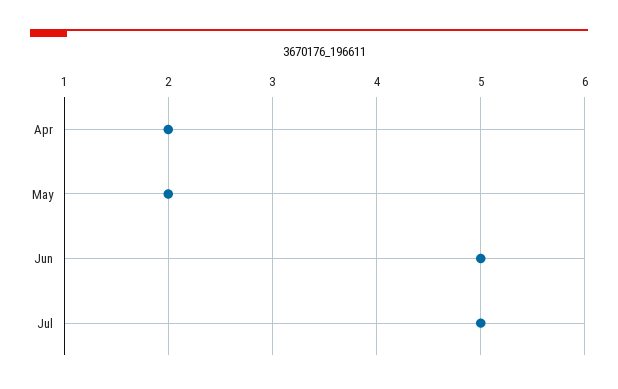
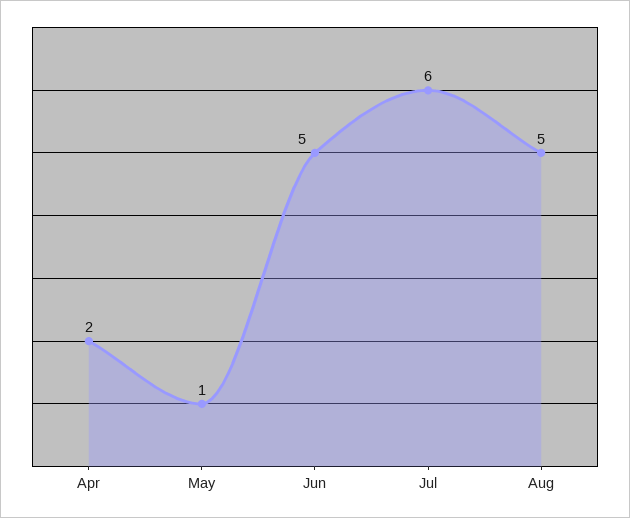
May: 2 -> 1
Jul: 5 -> 6
Aug: none -> 5

